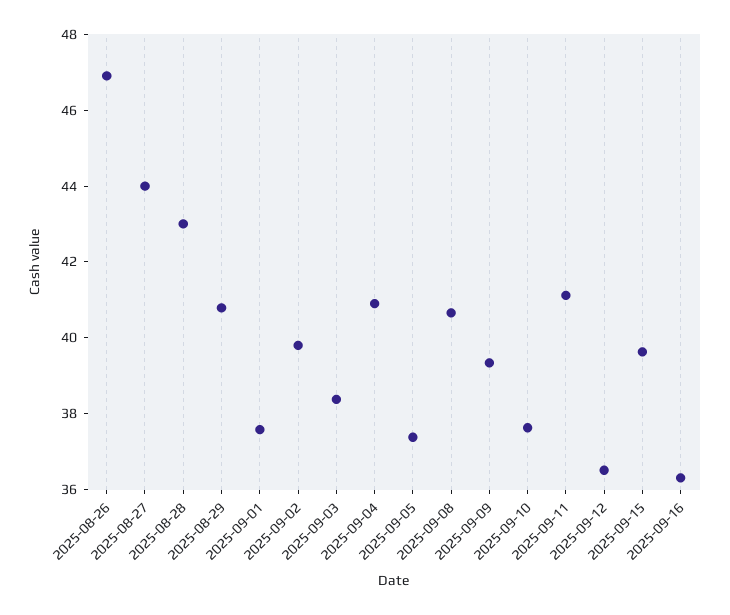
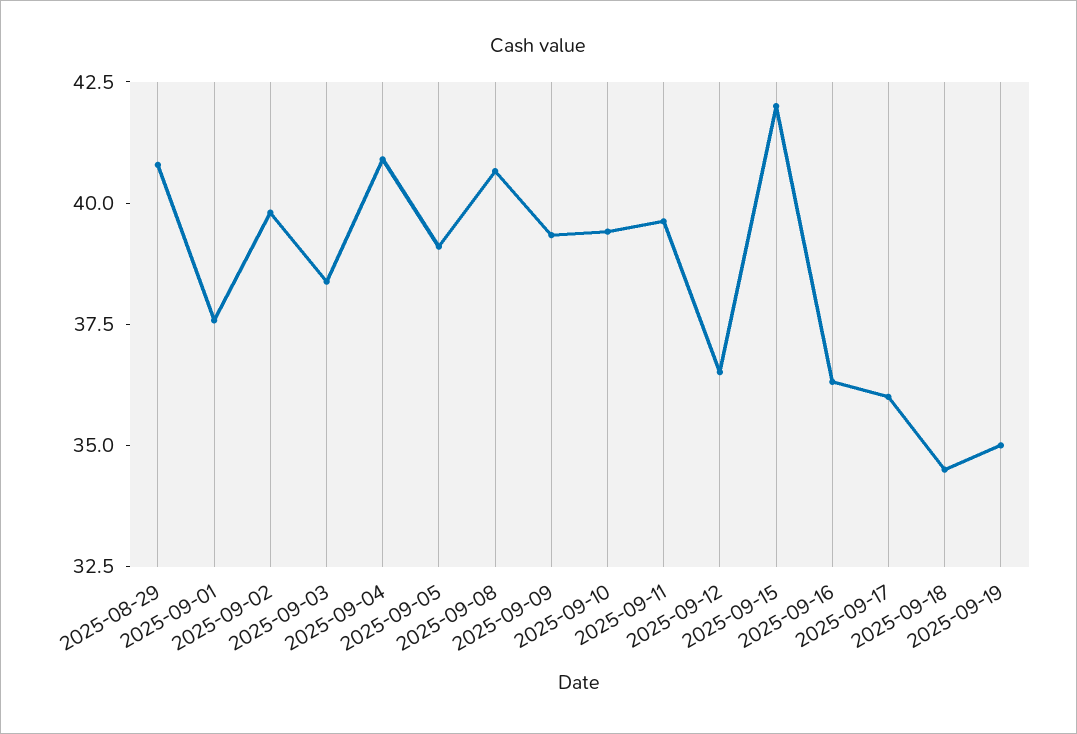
2025-08-26: 47 -> none
2025-08-27: 44 -> none
2025-08-28: 43 -> none
2025-09-05: 37.5 -> 39
2025-09-10: 37.5 -> 39.5
2025-09-11: 41 -> 39.5
2025-09-15: 39.5 -> 42
2025-09-17: none -> 36
2025-09-18: none -> 34.5
2025-09-19: none -> 35

